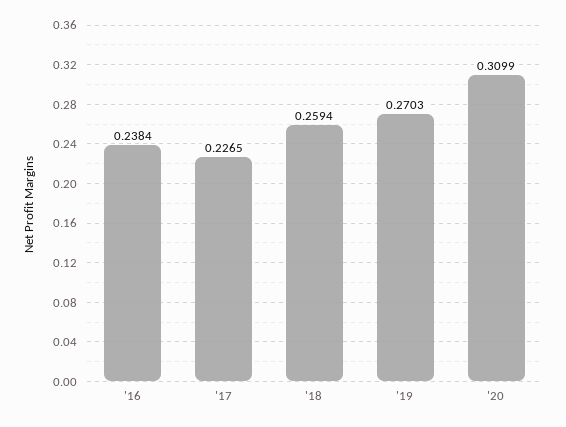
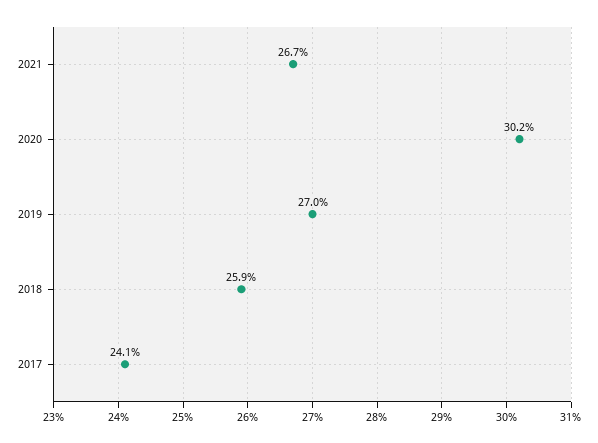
'16: 0.2384 -> none
'17: 0.2265 -> 0.241
'20: 0.3099 -> 0.302
2021: none -> 0.267

